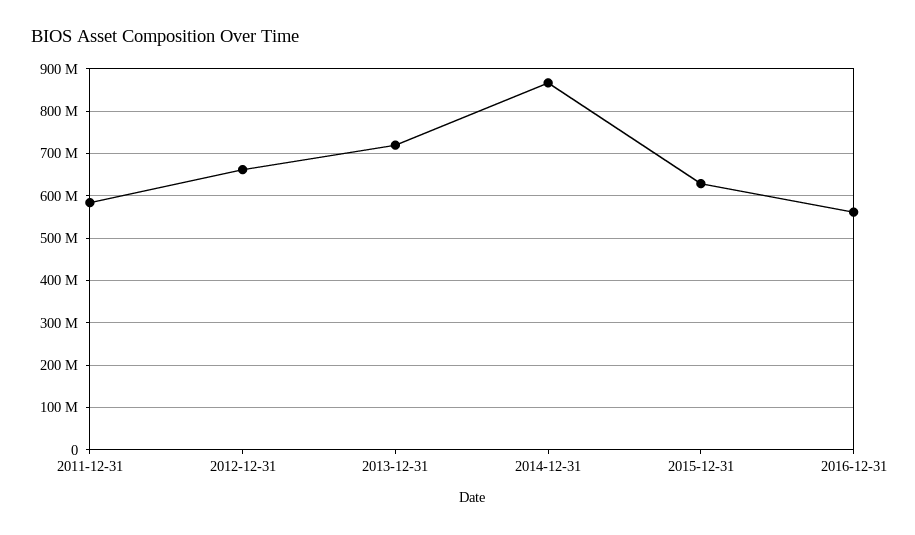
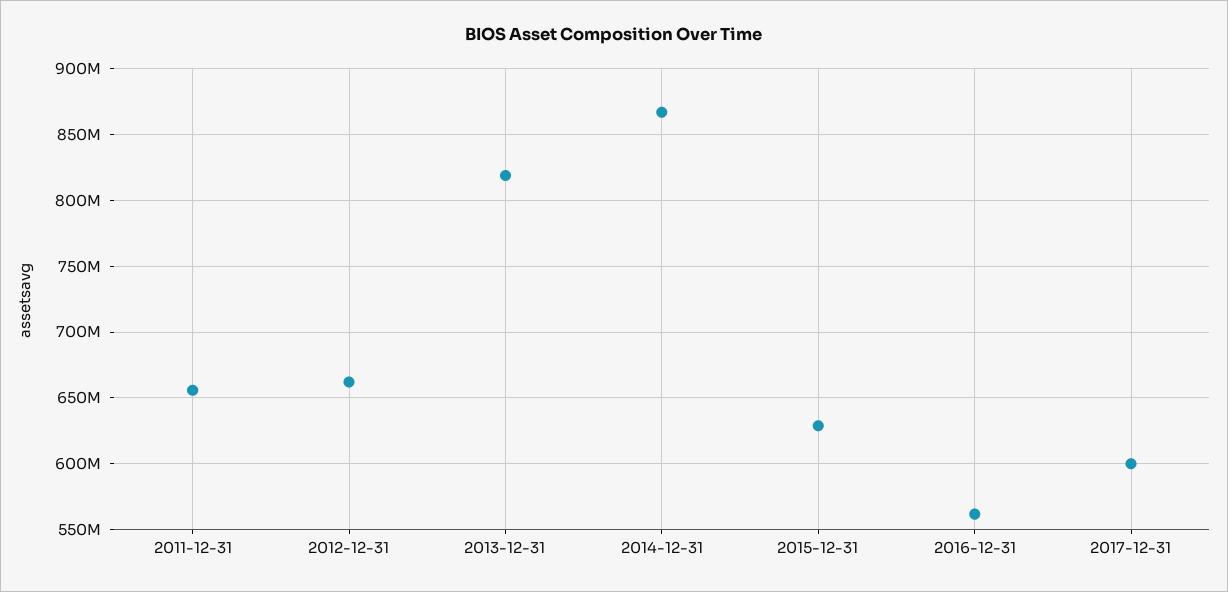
2011-12-31: 580000000 -> 655000000
2013-12-31: 720000000 -> 820000000
2017-12-31: none -> 600000000

